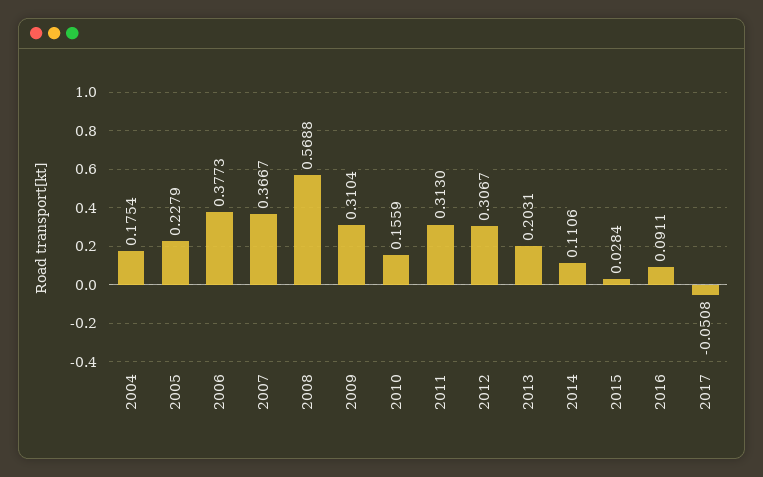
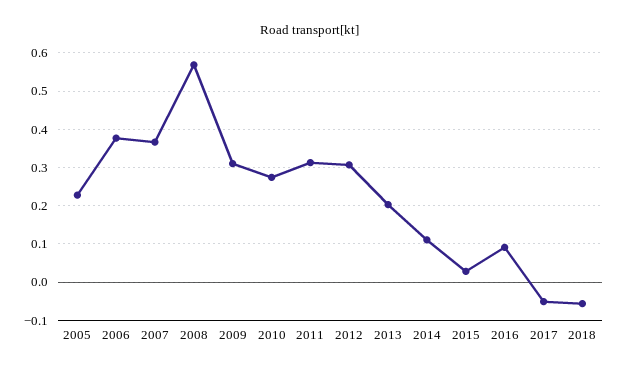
2004: 0.1754 -> none
2010: 0.1559 -> 0.28
2018: none -> -0.06

